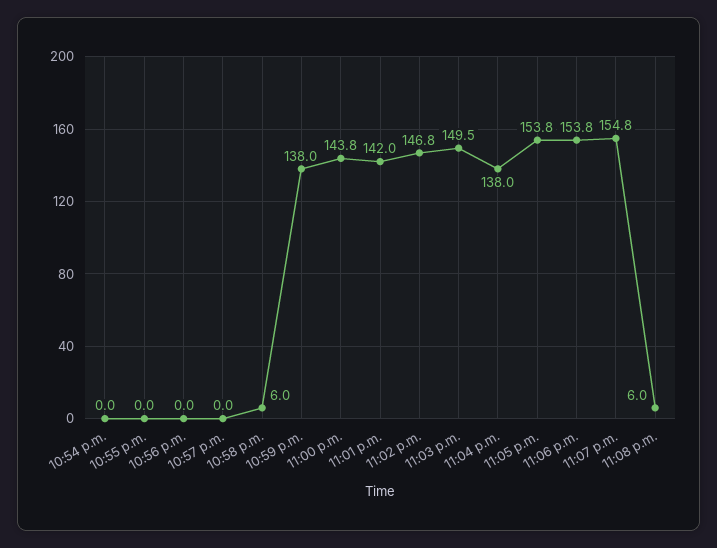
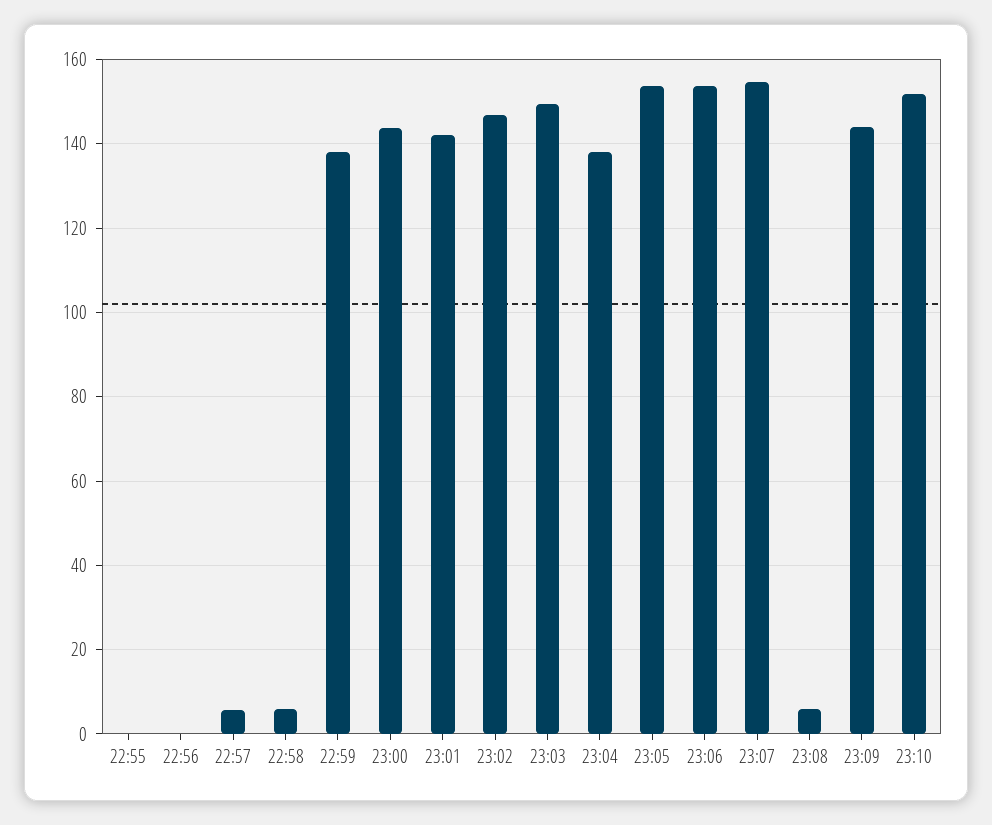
10:54 p.m.: 0 -> none
10:57 p.m.: 0 -> 6
23:09: none -> 144
23:10: none -> 152

